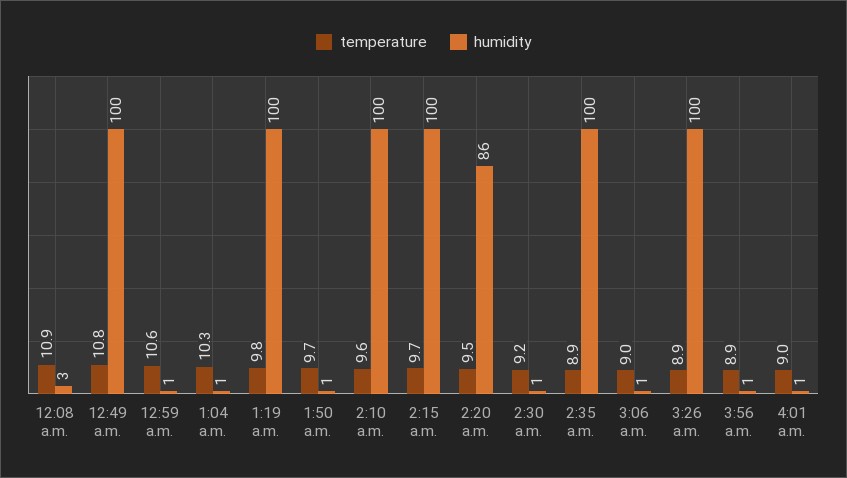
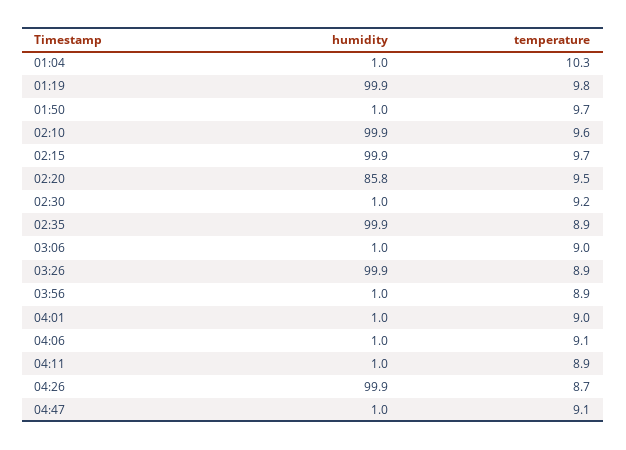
temperature, 12:08 a.m.: 10.9 -> none
humidity, 12:08 a.m.: 3 -> none
temperature, 12:49 a.m.: 10.8 -> none
humidity, 12:49 a.m.: 100 -> none
temperature, 12:59 a.m.: 10.6 -> none
humidity, 12:59 a.m.: 1 -> none
humidity, 04:06: none -> 1
temperature, 04:06: none -> 9.1
humidity, 04:11: none -> 1
temperature, 04:11: none -> 8.9
humidity, 04:26: none -> 99.9
temperature, 04:26: none -> 8.7
humidity, 04:47: none -> 1
temperature, 04:47: none -> 9.1

